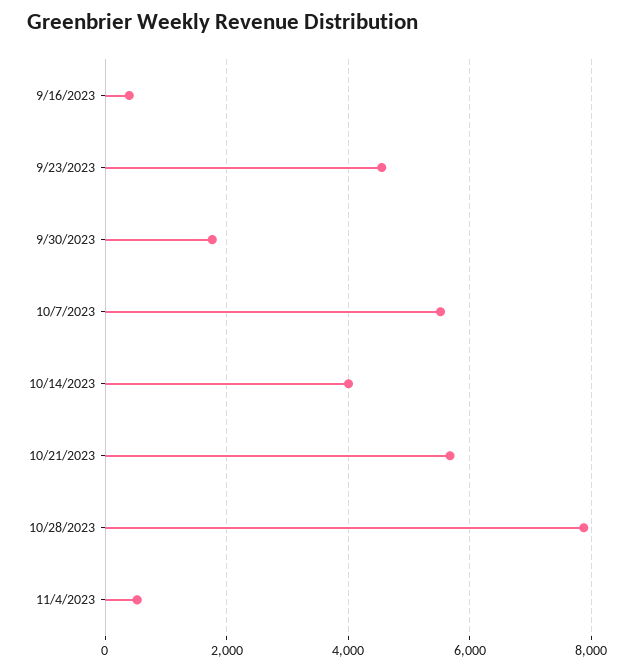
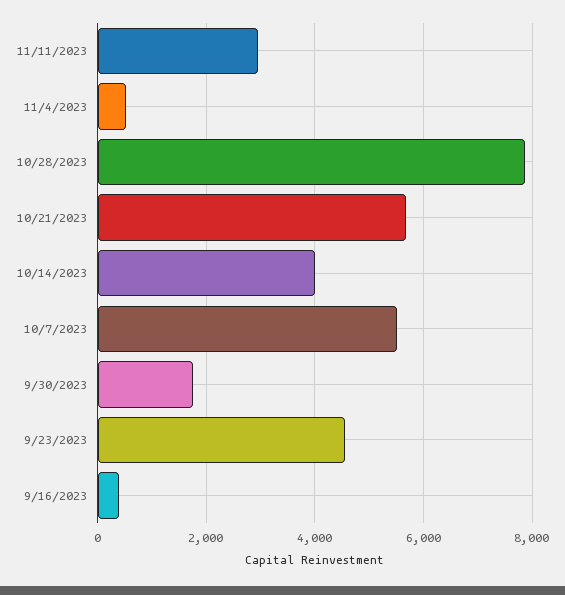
11/11/2023: none -> 3000

